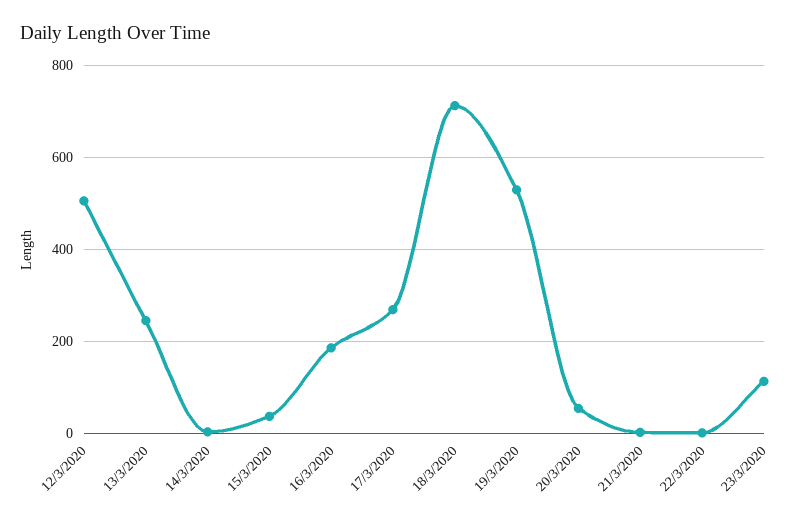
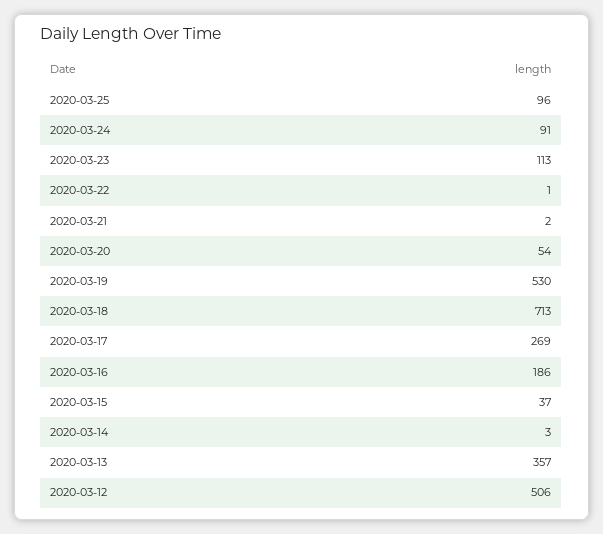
13/3/2020: 240 -> 357
2020-03-25: none -> 96
2020-03-24: none -> 91

